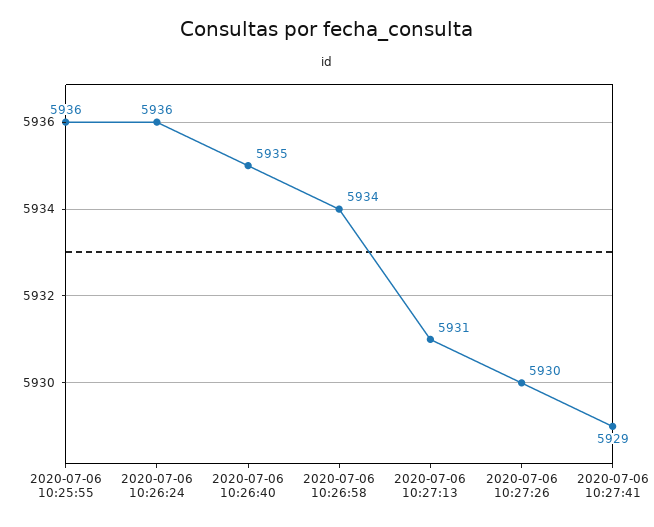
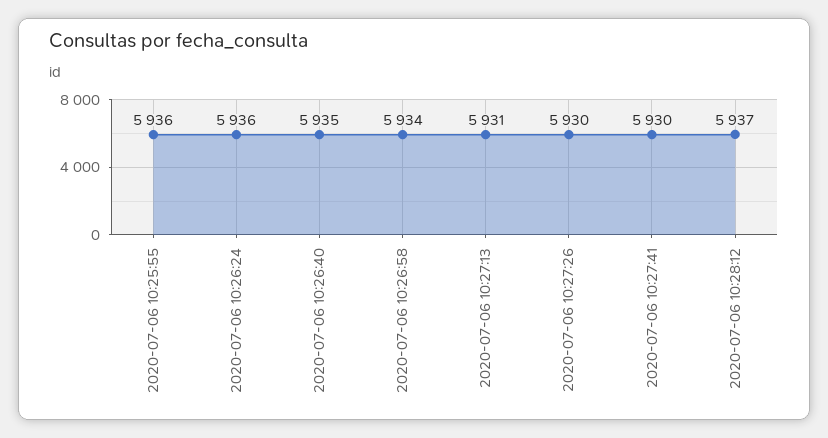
2020-07-06 10:27:41: 5929 -> 5930
2020-07-06 10:28:12: none -> 5937

